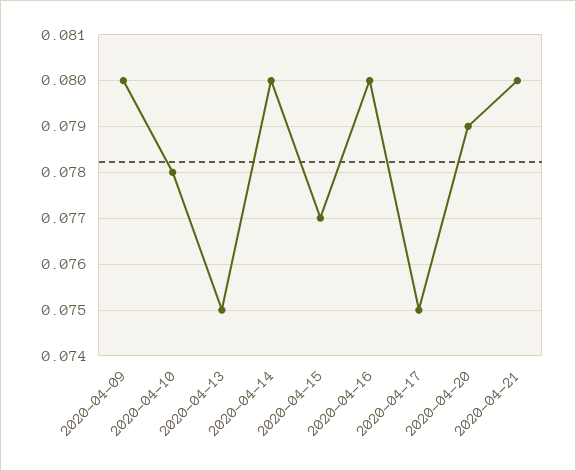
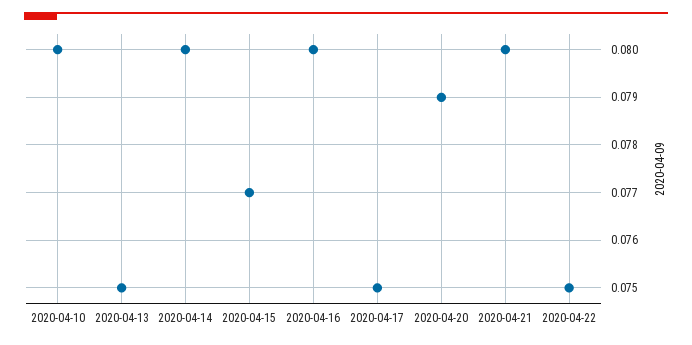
2020-04-09: 0.08 -> none
2020-04-10: 0.078 -> 0.08
2020-04-22: none -> 0.075

